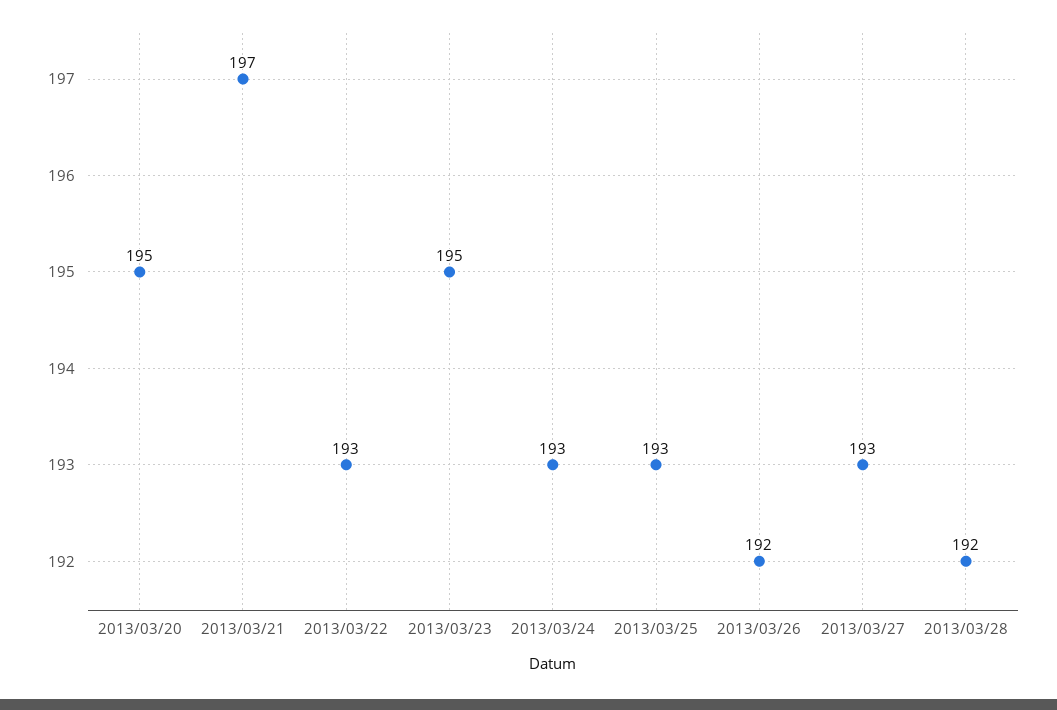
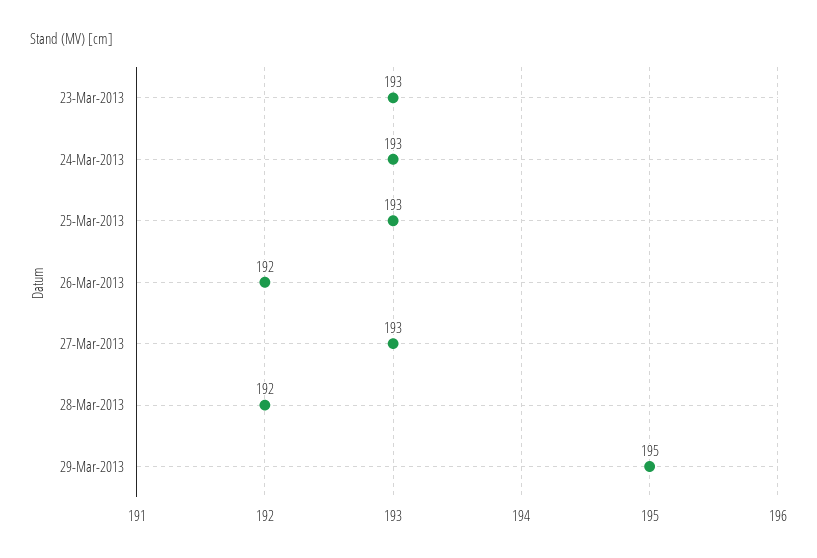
2013/03/20: 195 -> none
2013/03/21: 197 -> none
2013/03/22: 193 -> none
2013/03/23: 195 -> 193
29-Mar-2013: none -> 195

